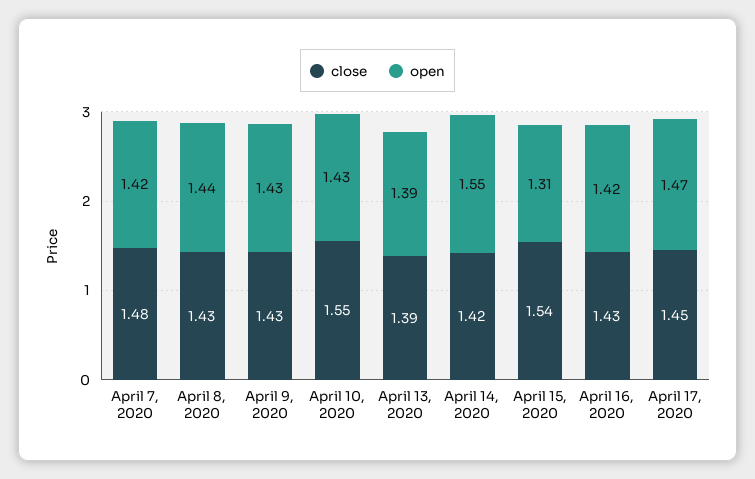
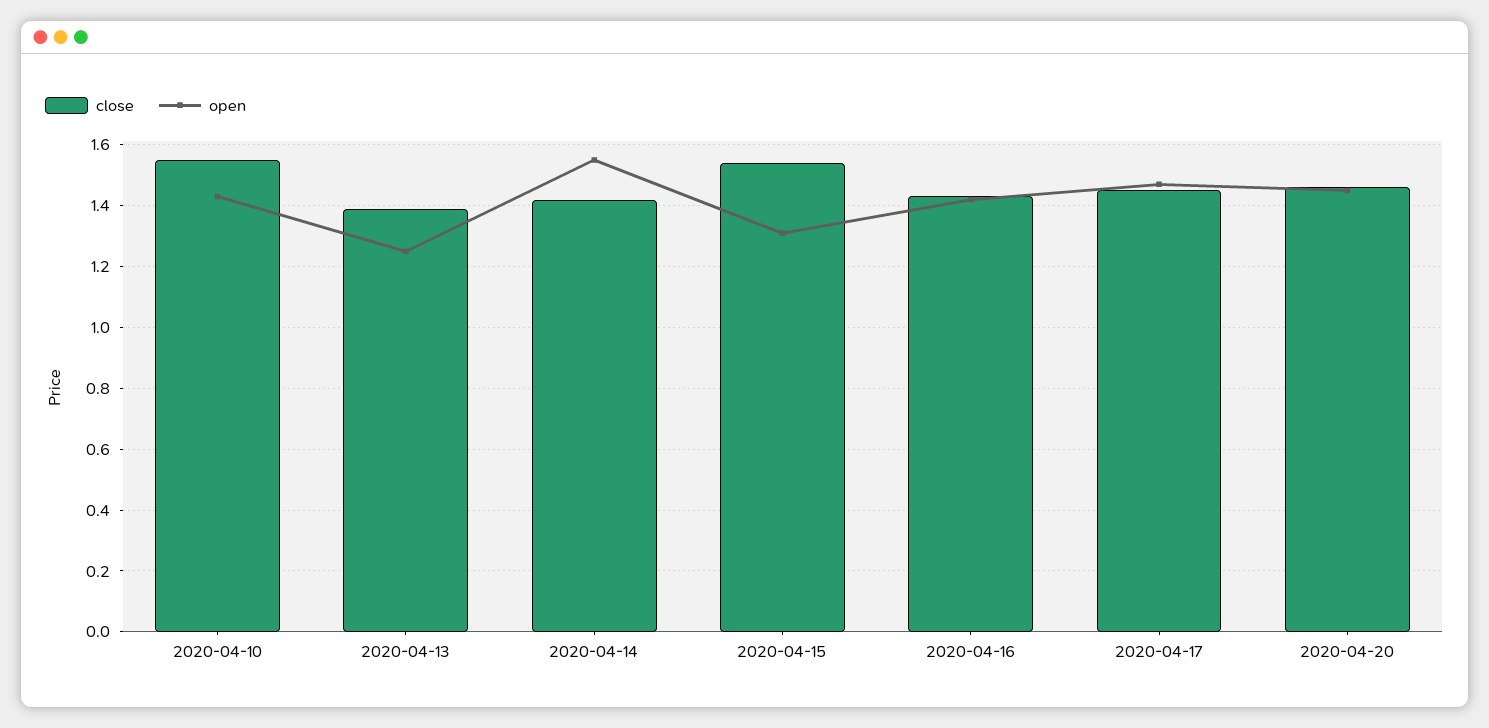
close, April 7, 2020: 1.48 -> none
open, April 7, 2020: 1.42 -> none
close, April 8, 2020: 1.43 -> none
open, April 8, 2020: 1.44 -> none
close, April 9, 2020: 1.43 -> none
open, April 9, 2020: 1.43 -> none
open, April 13, 2020: 1.39 -> 1.25
close, 2020-04-20: none -> 1.45
open, 2020-04-20: none -> 1.45

